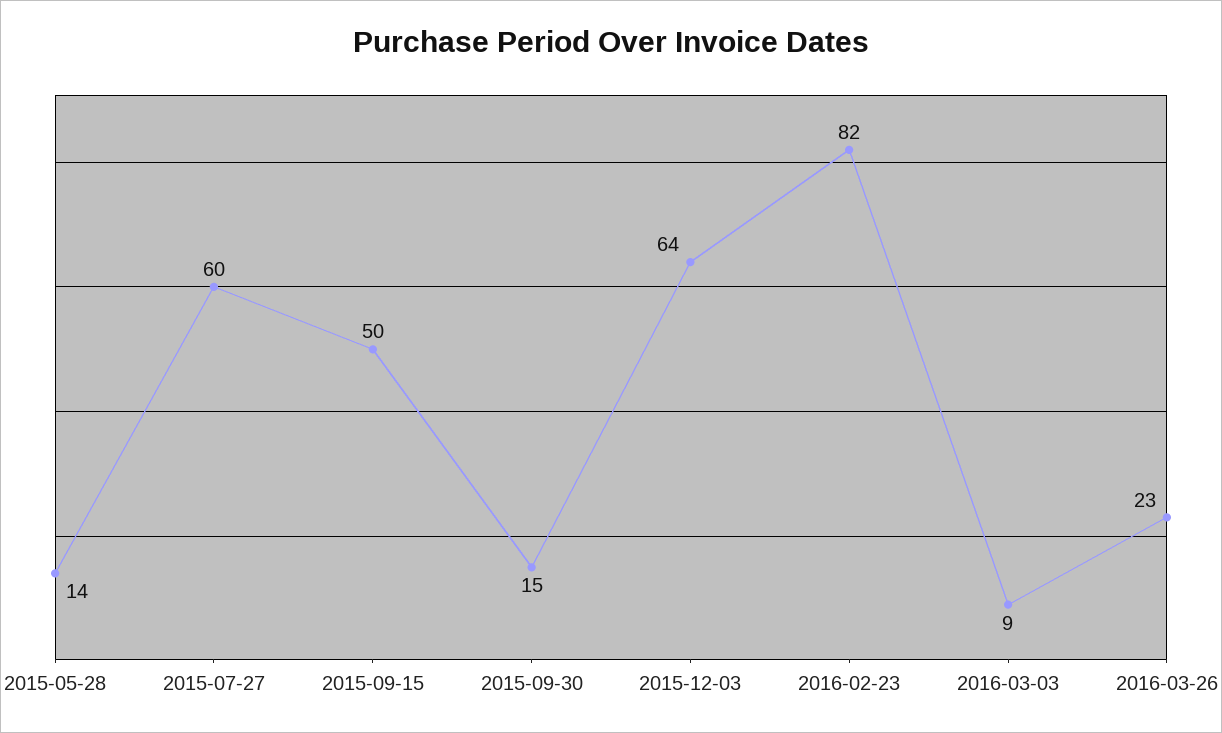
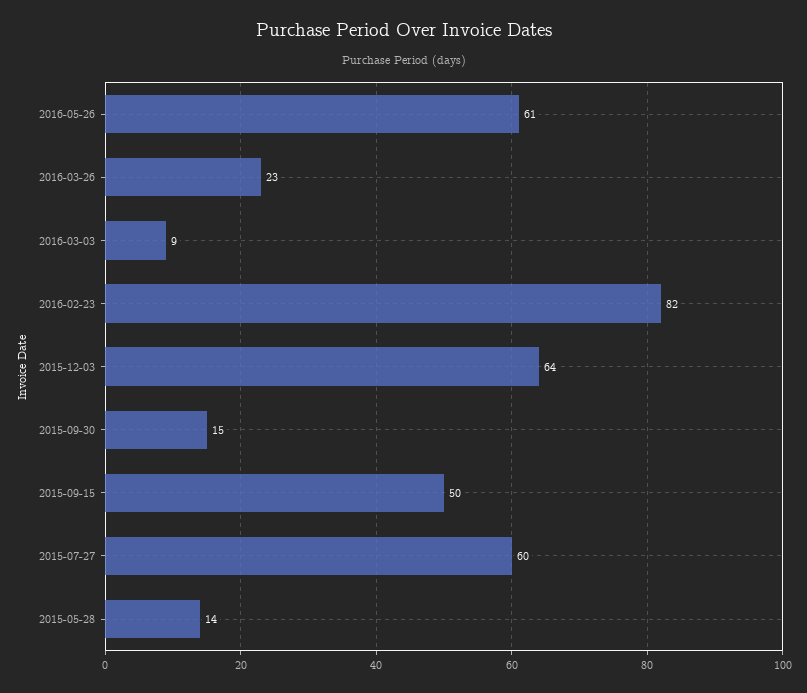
2016-05-26: none -> 61

